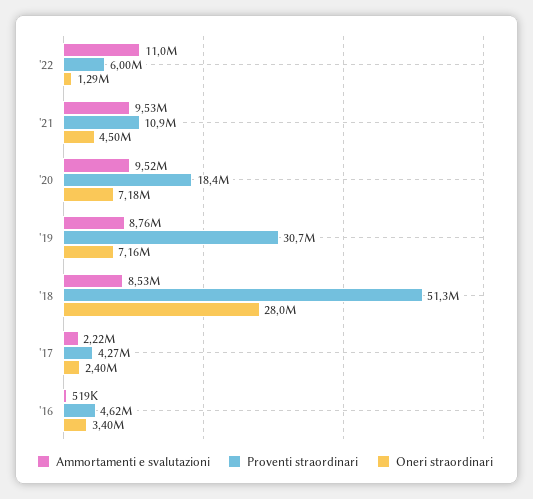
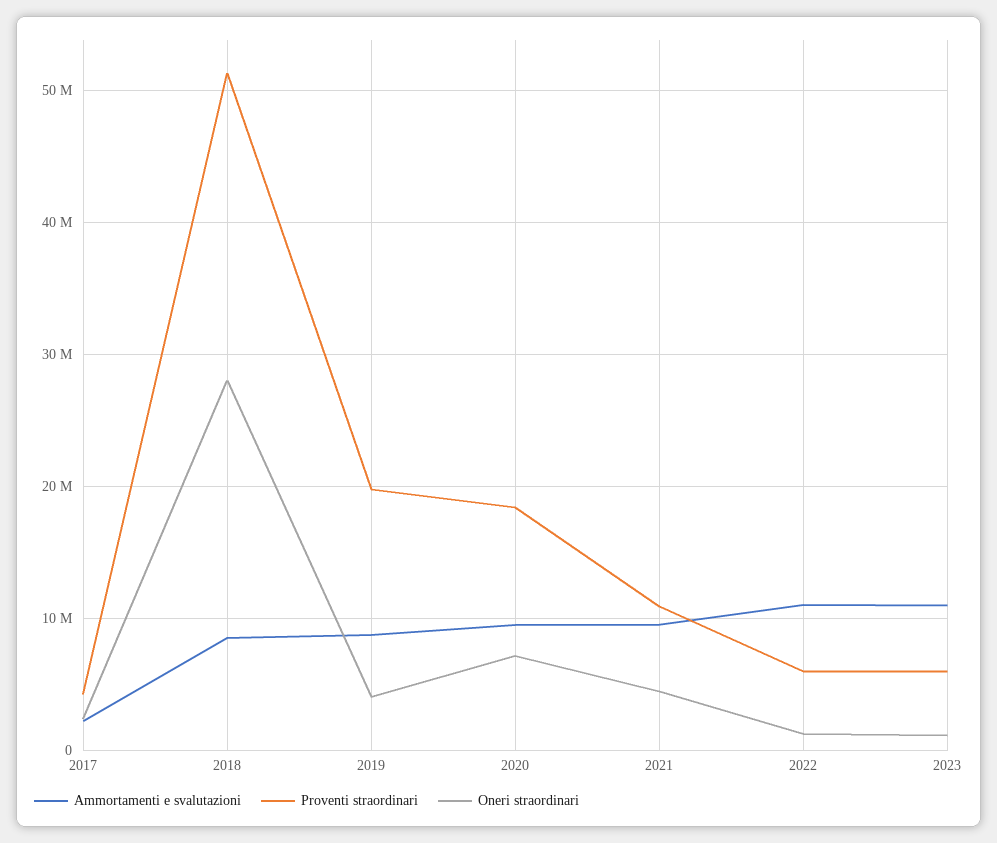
Proventi straordinari, '19: 30700000 -> 20000000
Oneri straordinari, '19: 7160000 -> 4000000
Ammortamenti e svalutazioni, '16: 519000 -> none
Proventi straordinari, '16: 4620000 -> none
Oneri straordinari, '16: 3400000 -> none
Ammortamenti e svalutazioni, 2023: none -> 11000000
Proventi straordinari, 2023: none -> 6000000
Oneri straordinari, 2023: none -> 1000000

